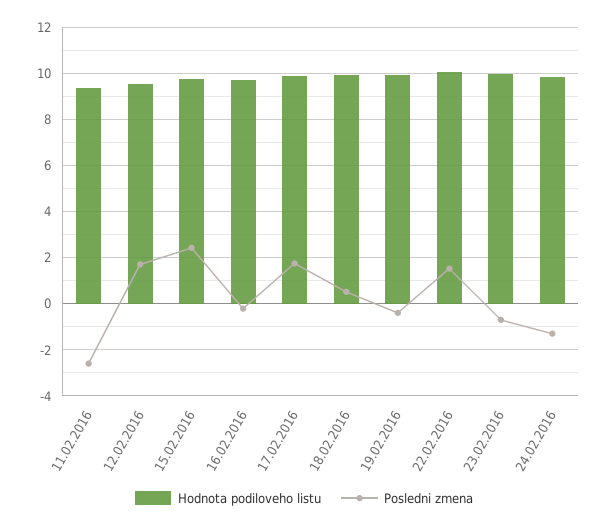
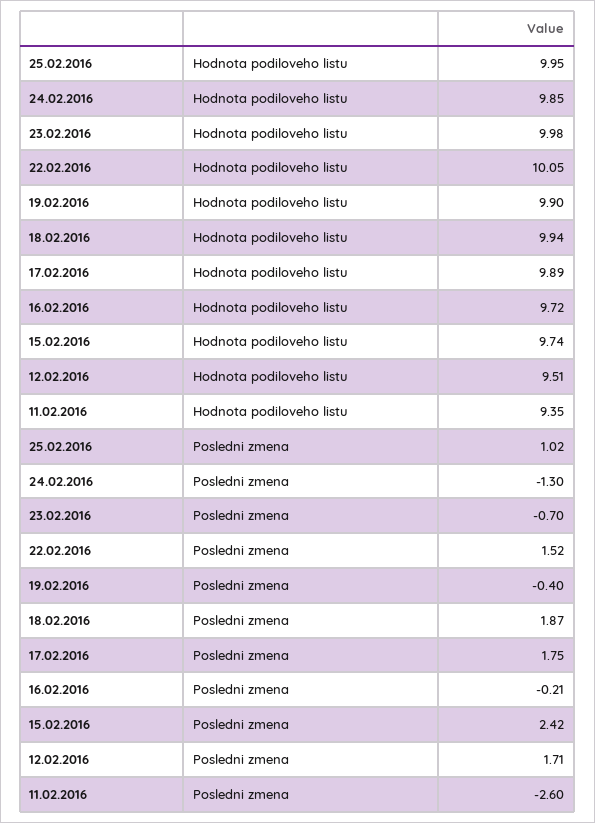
Posledni zmena, 18.02.2016: 0.5 -> 1.87
Hodnota podiloveho listu, 25.02.2016: none -> 9.95
Posledni zmena, 25.02.2016: none -> 1.02

